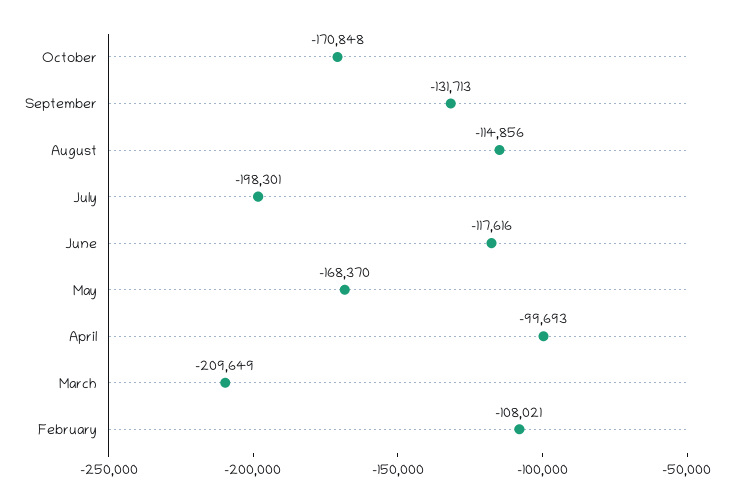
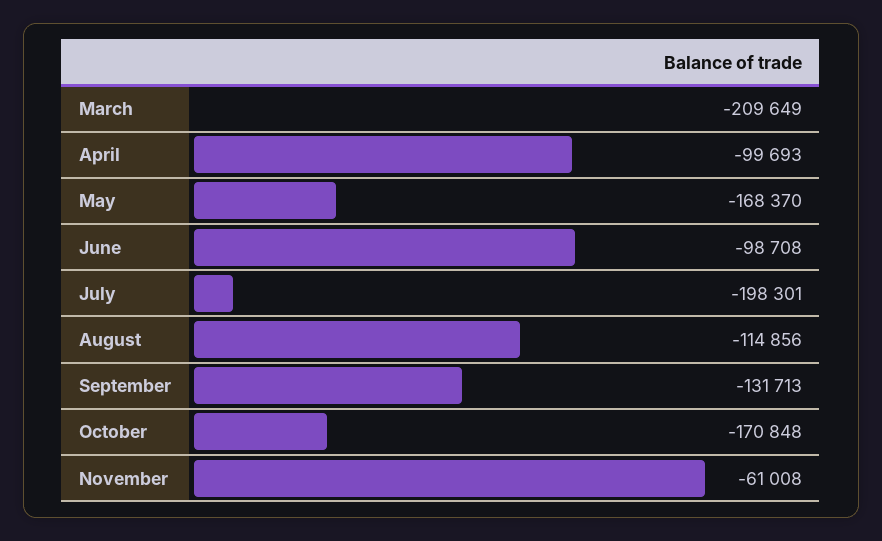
June: -117616 -> -98708
February: -108021 -> none
November: none -> -61008

